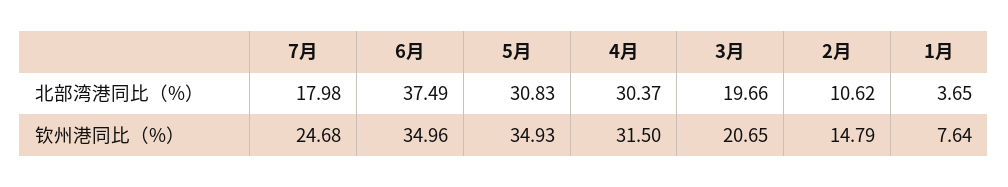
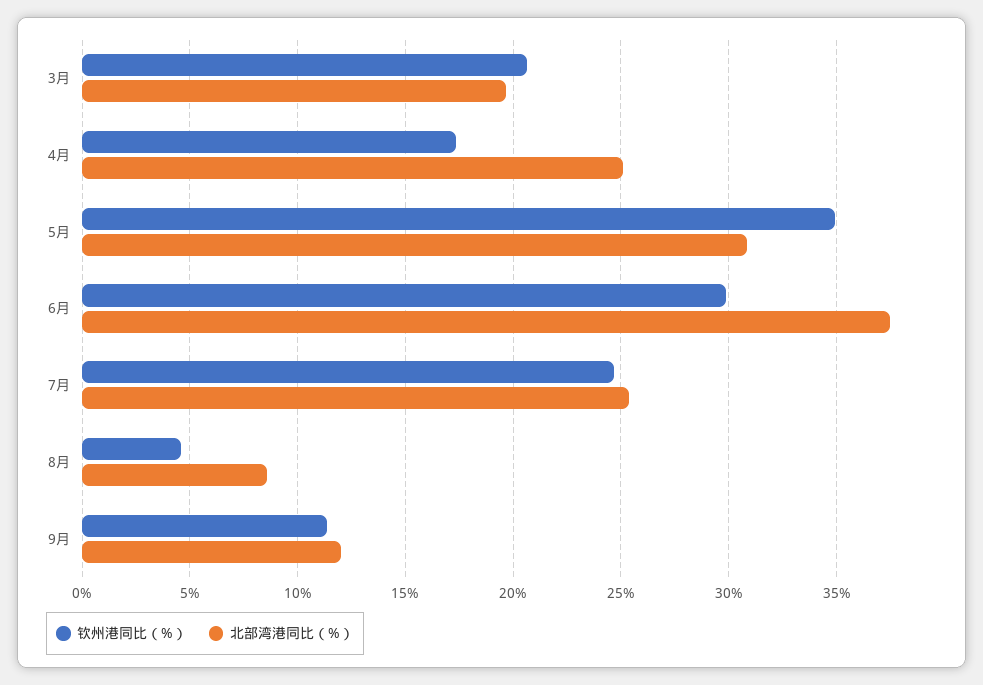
北部湾港同比（%）, 7月: 17.98 -> 25.5
北部湾港同比（%）, 4月: 30.37 -> 25
北部湾港同比（%）, 2月: 10.62 -> none
北部湾港同比（%）, 1月: 3.65 -> none
钦州港同比（%）, 6月: 34.96 -> 30
钦州港同比（%）, 4月: 31.5 -> 17.5
钦州港同比（%）, 2月: 14.79 -> none
钦州港同比（%）, 1月: 7.64 -> none
钦州港同比（%）, 8月: none -> 4.5
北部湾港同比（%）, 8月: none -> 8.5
钦州港同比（%）, 9月: none -> 11.5
北部湾港同比（%）, 9月: none -> 12

